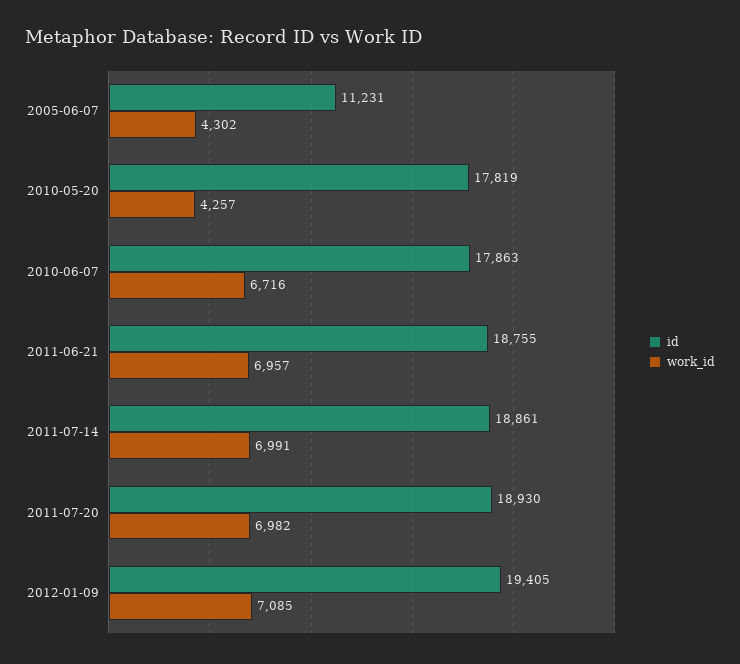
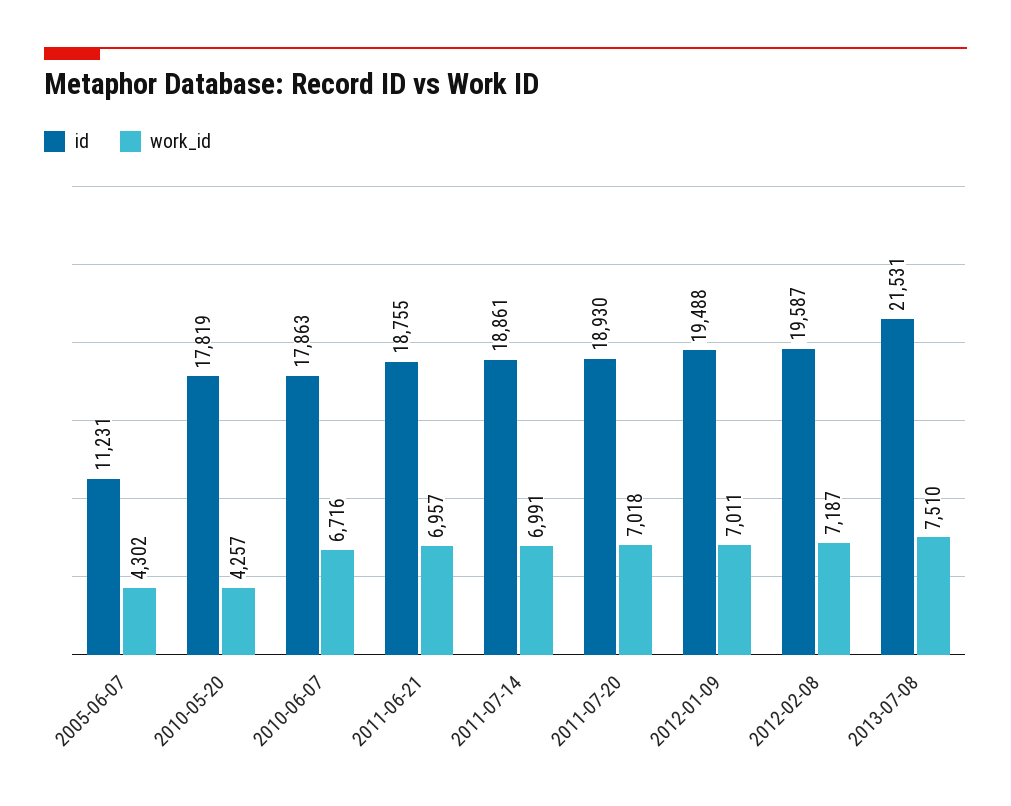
work_id, 2011-07-20: 6982 -> 7018
id, 2012-01-09: 19405 -> 19488
work_id, 2012-01-09: 7085 -> 7011
id, 2012-02-08: none -> 19587
work_id, 2012-02-08: none -> 7187
id, 2013-07-08: none -> 21531
work_id, 2013-07-08: none -> 7510

